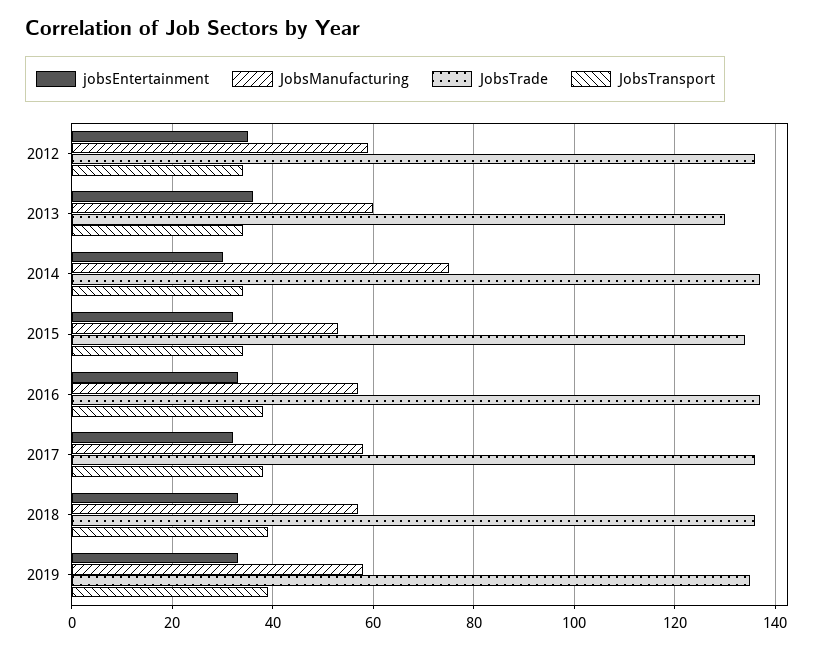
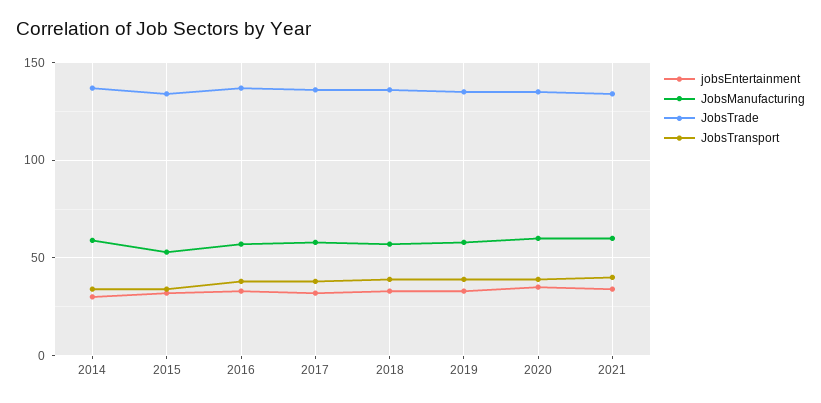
jobsEntertainment, 2012: 35 -> none
JobsManufacturing, 2012: 60 -> none
JobsTrade, 2012: 135 -> none
JobsTransport, 2012: 35 -> none
jobsEntertainment, 2013: 35 -> none
JobsManufacturing, 2013: 60 -> none
JobsTrade, 2013: 130 -> none
JobsTransport, 2013: 35 -> none
JobsManufacturing, 2014: 75 -> 60
jobsEntertainment, 2020: none -> 35
JobsManufacturing, 2020: none -> 60
JobsTrade, 2020: none -> 135
JobsTransport, 2020: none -> 40
jobsEntertainment, 2021: none -> 35
JobsManufacturing, 2021: none -> 60
JobsTrade, 2021: none -> 135
JobsTransport, 2021: none -> 40

